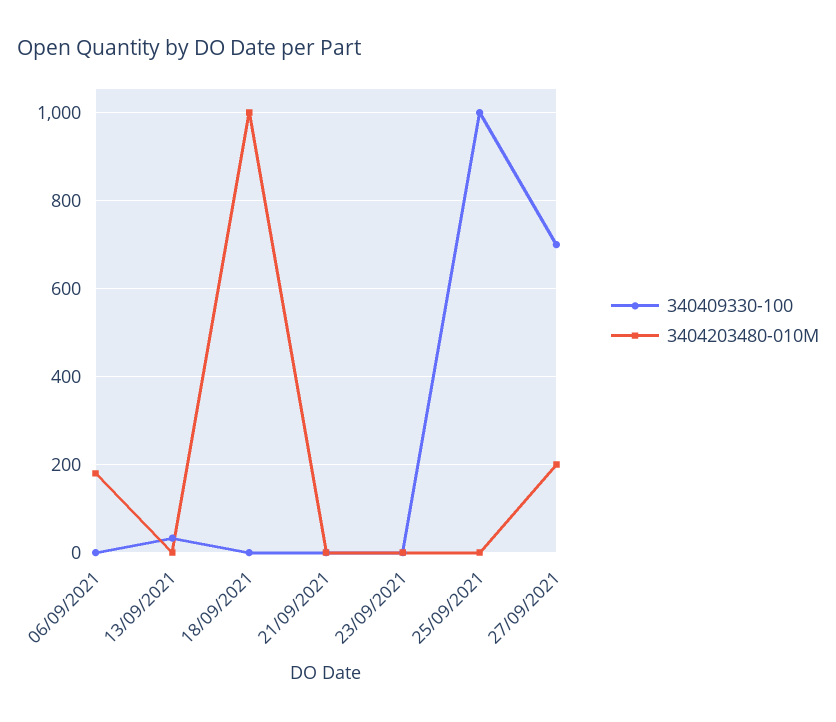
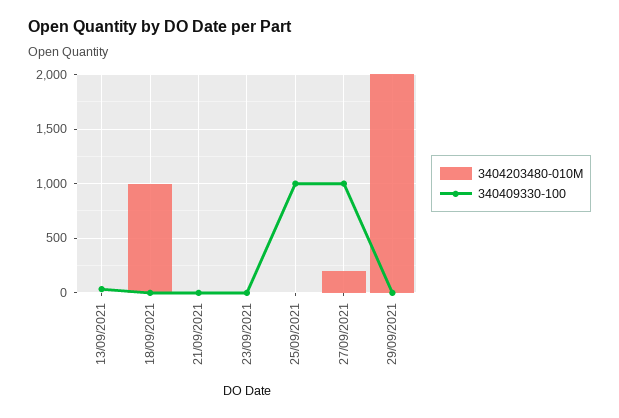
340409330-100, 06/09/2021: 0 -> none
3404203480-010M, 06/09/2021: 180 -> none
340409330-100, 27/09/2021: 700 -> 1000
3404203480-010M, 29/09/2021: none -> 2000
340409330-100, 29/09/2021: none -> 0

